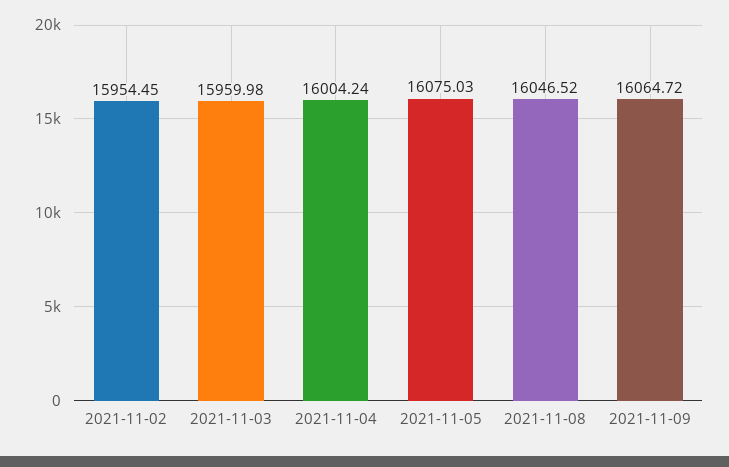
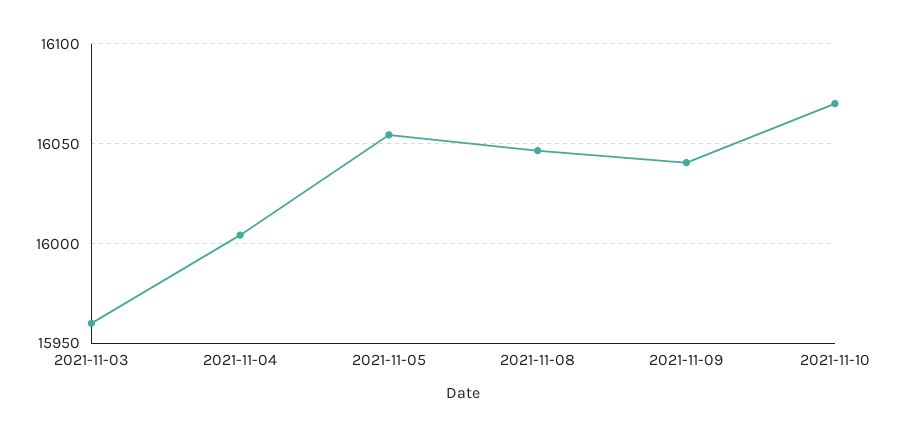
2021-11-02: 15954.45 -> none
2021-11-05: 16075.03 -> 16055
2021-11-09: 16064.72 -> 16040
2021-11-10: none -> 16070

